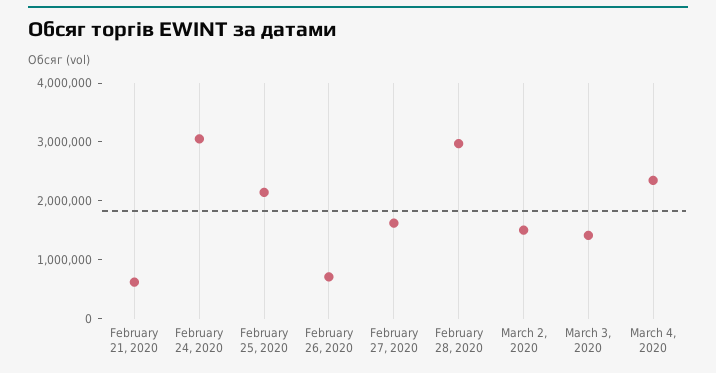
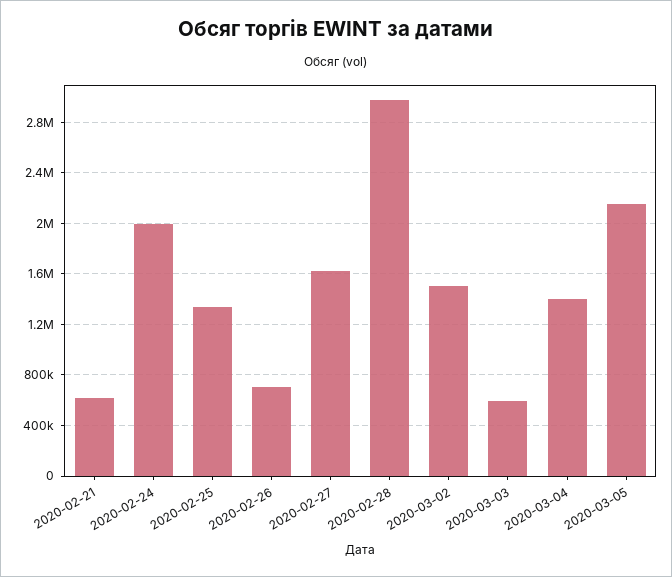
February 24, 2020: 3000000 -> 2000000
February 25, 2020: 2200000 -> 1350000
March 3, 2020: 1400000 -> 600000
March 4, 2020: 2400000 -> 1400000
2020-03-05: none -> 2150000

